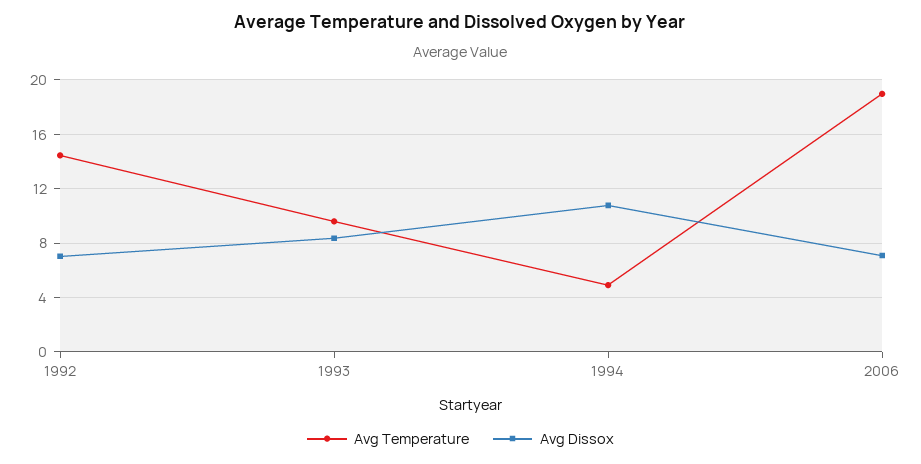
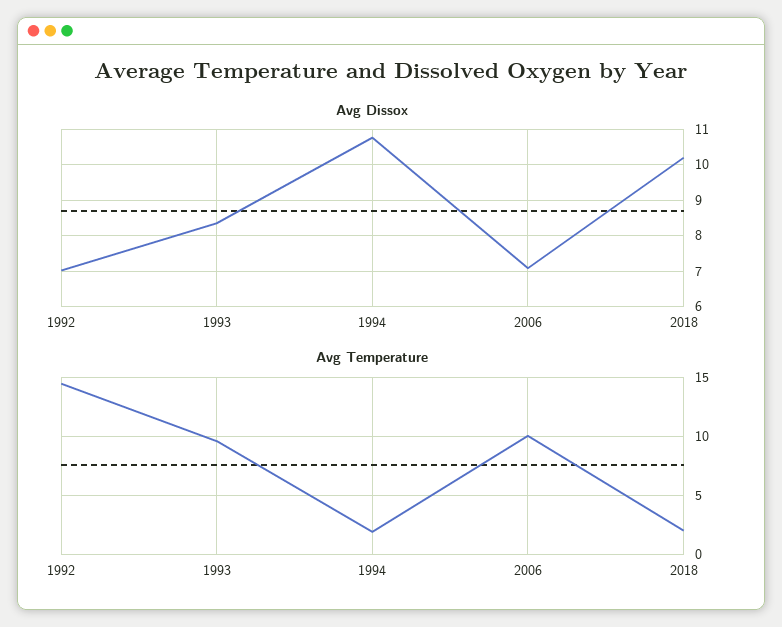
Avg Temperature, 1994: 5 -> 2
Avg Temperature, 2006: 19 -> 10
Avg Dissox, 2018: none -> 10.2
Avg Temperature, 2018: none -> 2

